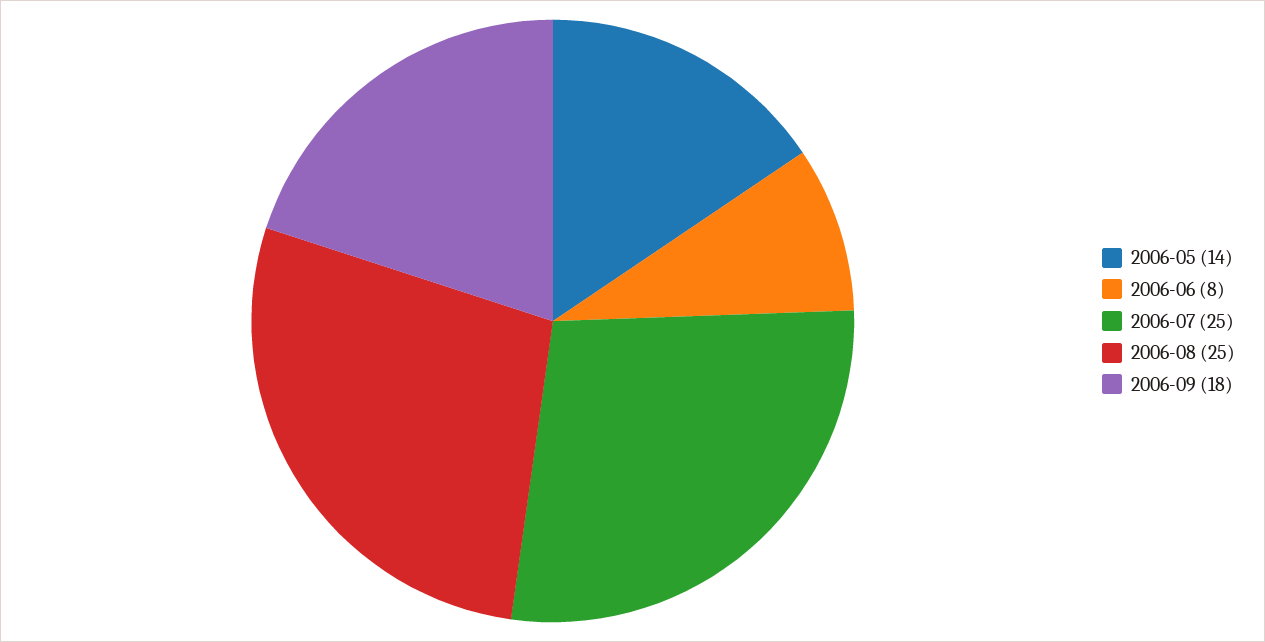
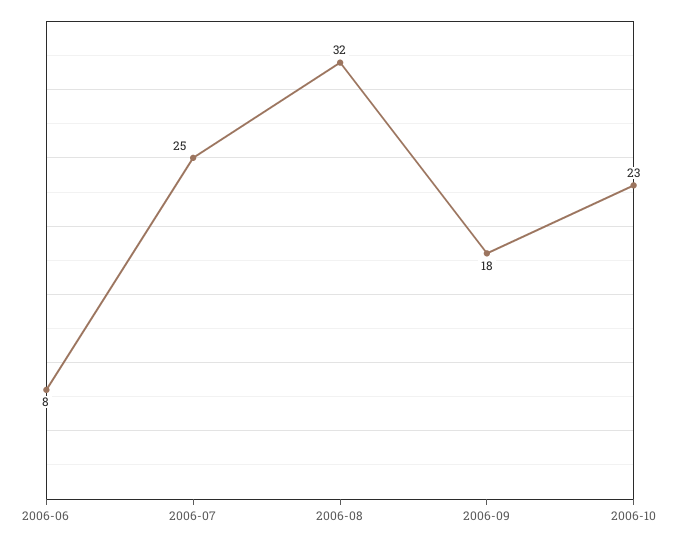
2006-05: 14 -> none
2006-08: 25 -> 32
2006-10: none -> 23

